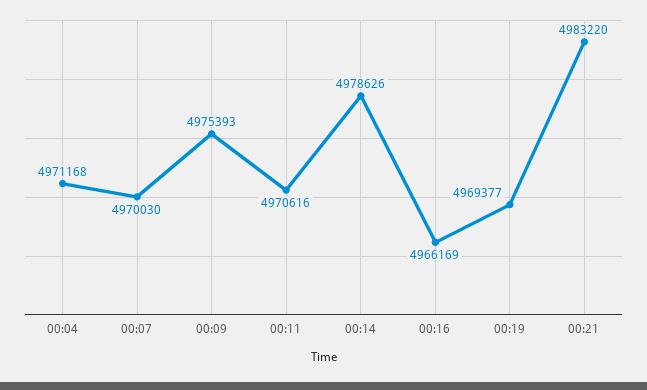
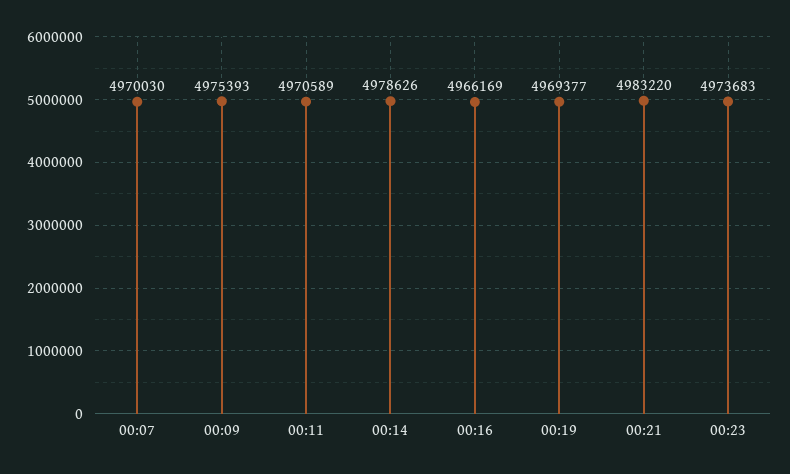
00:04: 4971168 -> none
00:11: 4970616 -> 4970589
00:23: none -> 4973683

